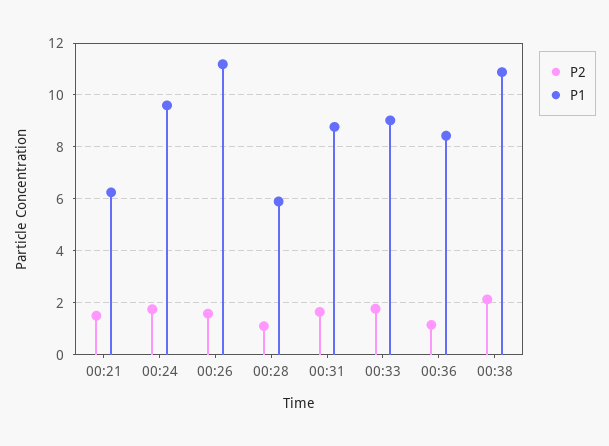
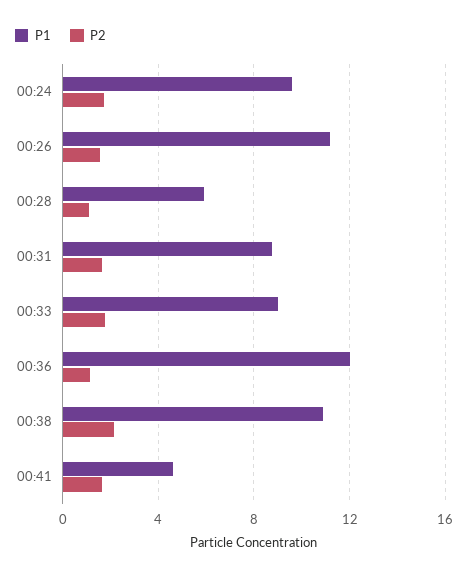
P2, 00:21: 1.5 -> none
P1, 00:21: 6.25 -> none
P1, 00:36: 8.5 -> 12
P1, 00:41: none -> 4.5
P2, 00:41: none -> 1.5

